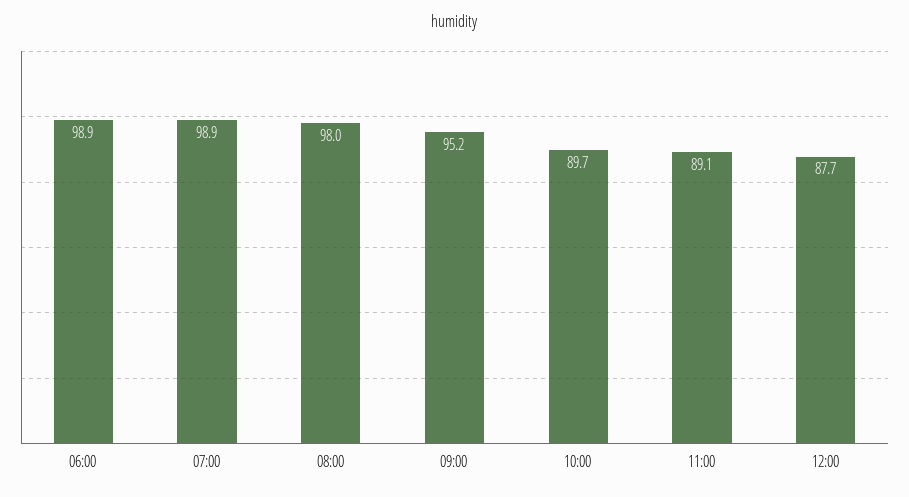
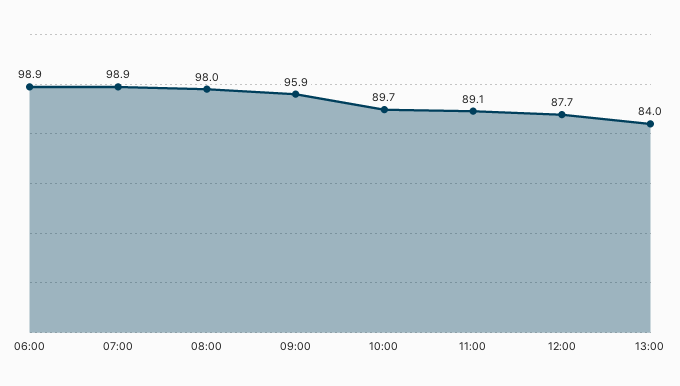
09:00: 95.2 -> 95.9
13:00: none -> 84

